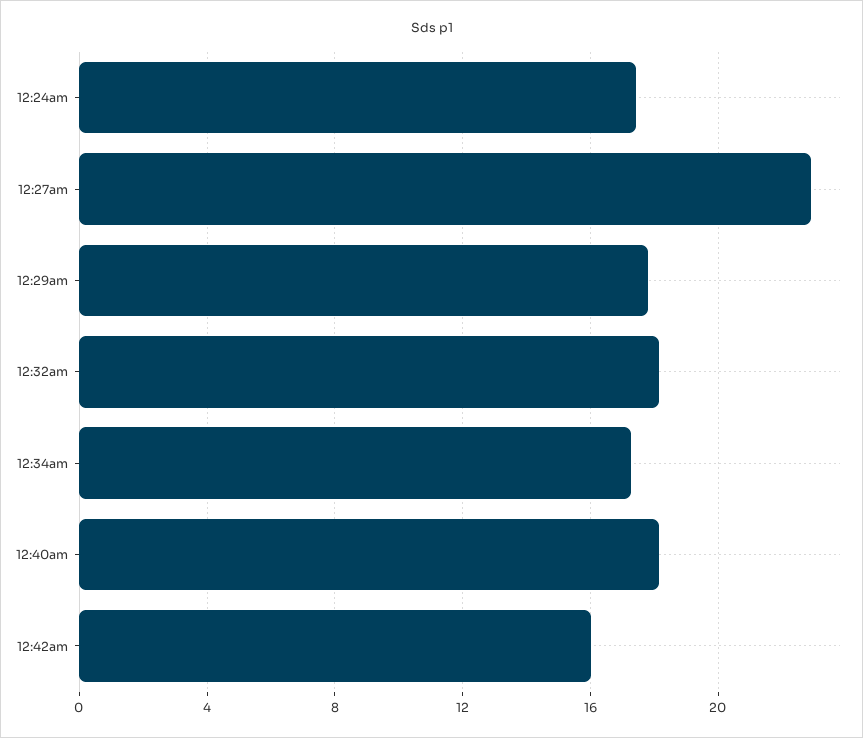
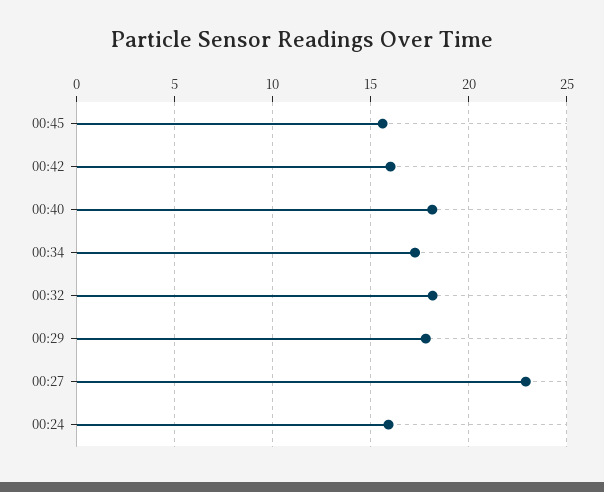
12:24am: 17.5 -> 16
00:45: none -> 15.5

